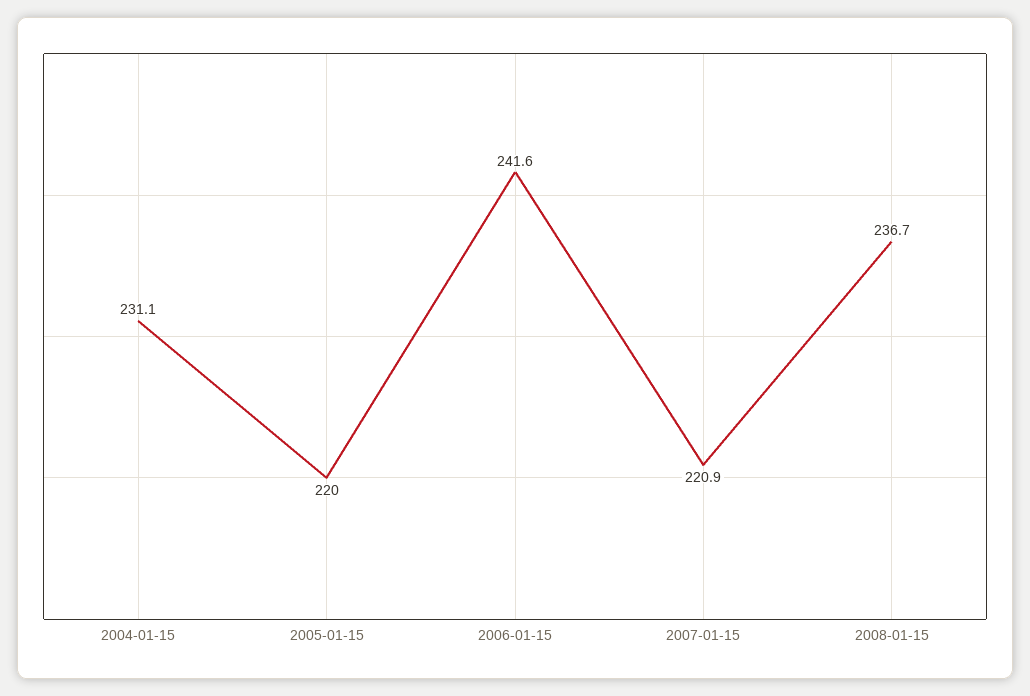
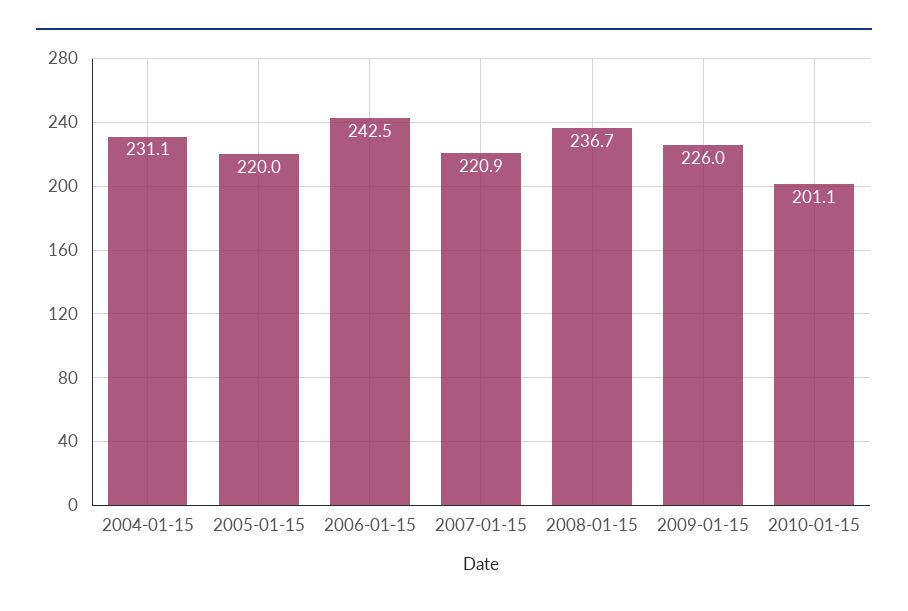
2006-01-15: 241.6 -> 242.5
2009-01-15: none -> 226
2010-01-15: none -> 201.1

